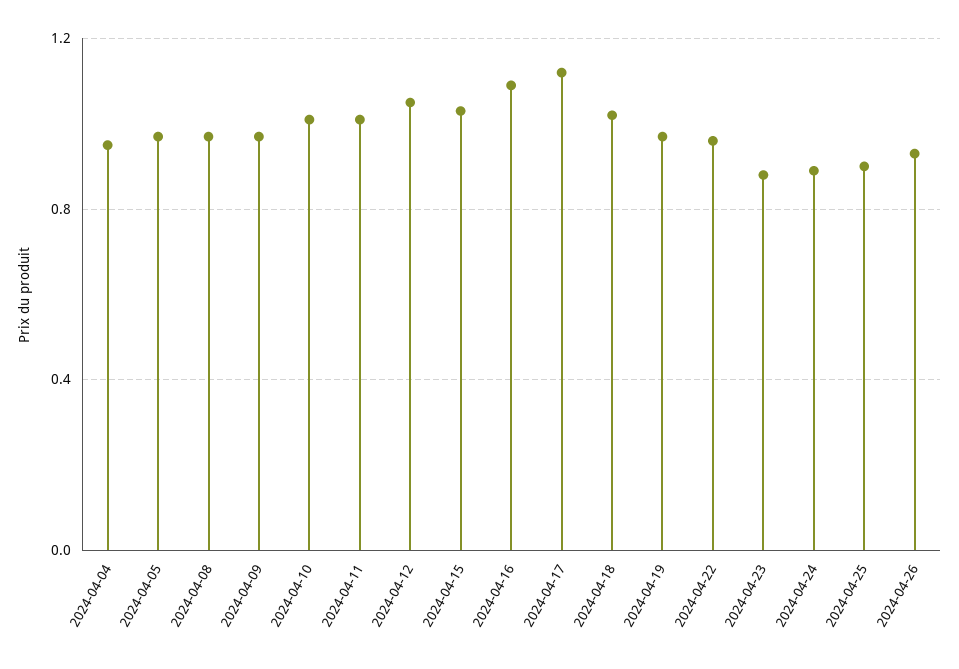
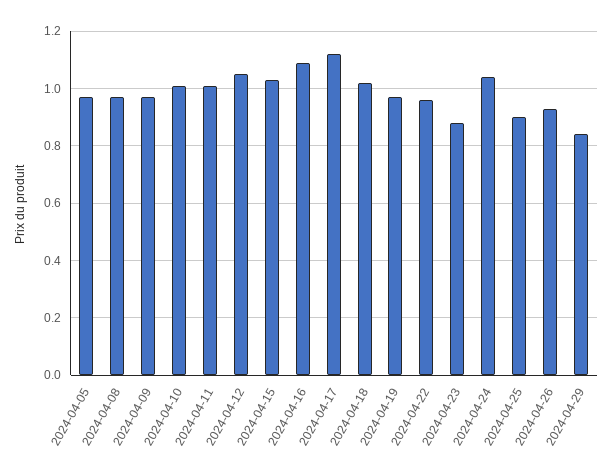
2024-04-04: 0.95 -> none
2024-04-24: 0.9 -> 1.05
2024-04-29: none -> 0.85

